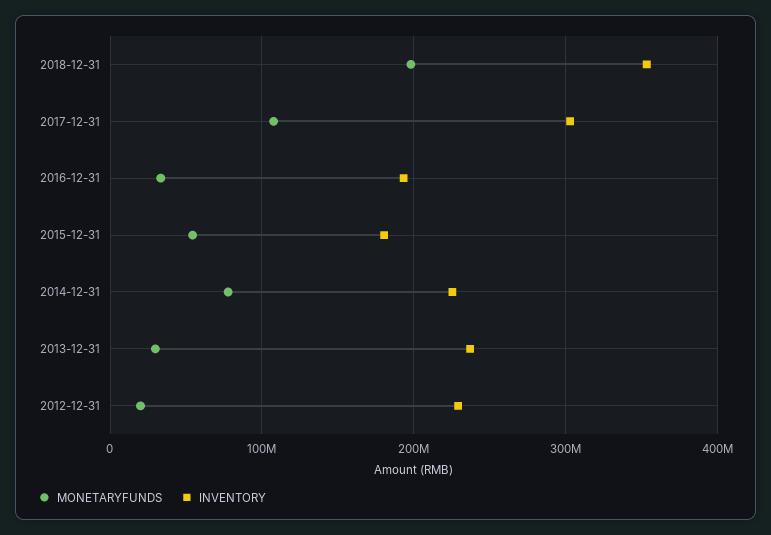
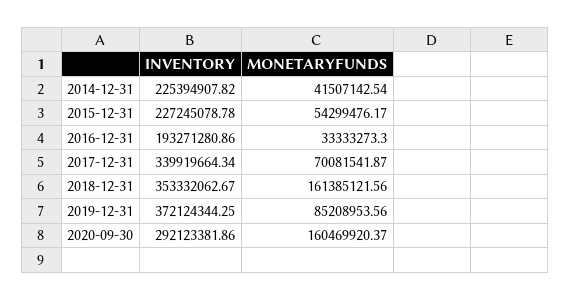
MONETARYFUNDS, 2018-12-31: 200000000 -> 161385121.56
MONETARYFUNDS, 2017-12-31: 110000000 -> 70081541.87
INVENTORY, 2017-12-31: 300000000 -> 339919664.34
INVENTORY, 2015-12-31: 180000000 -> 227245078.78
MONETARYFUNDS, 2014-12-31: 80000000 -> 41507142.54
MONETARYFUNDS, 2013-12-31: 30000000 -> none
INVENTORY, 2013-12-31: 240000000 -> none
MONETARYFUNDS, 2012-12-31: 20000000 -> none
INVENTORY, 2012-12-31: 230000000 -> none
INVENTORY, 2019-12-31: none -> 372124344.25
MONETARYFUNDS, 2019-12-31: none -> 85208953.56
INVENTORY, 2020-09-30: none -> 292123381.86
MONETARYFUNDS, 2020-09-30: none -> 160469920.37

